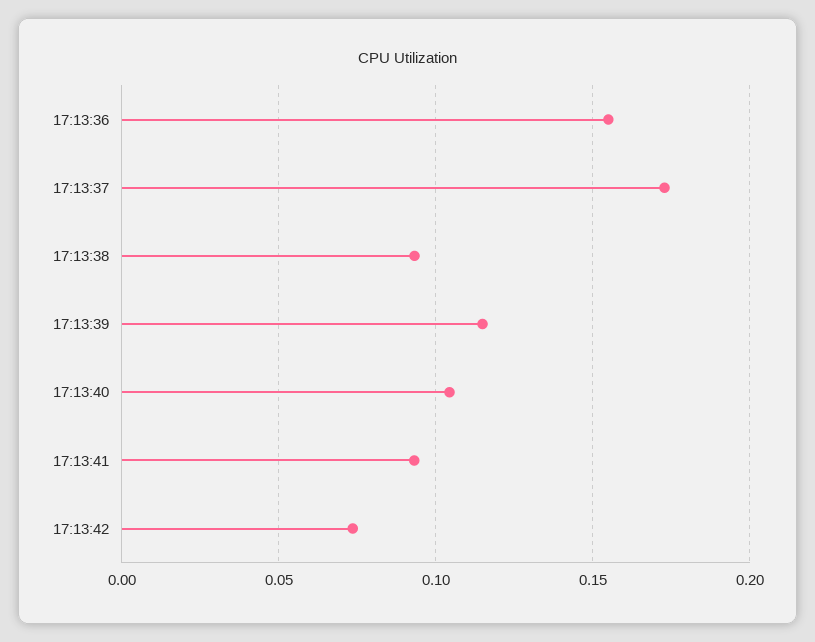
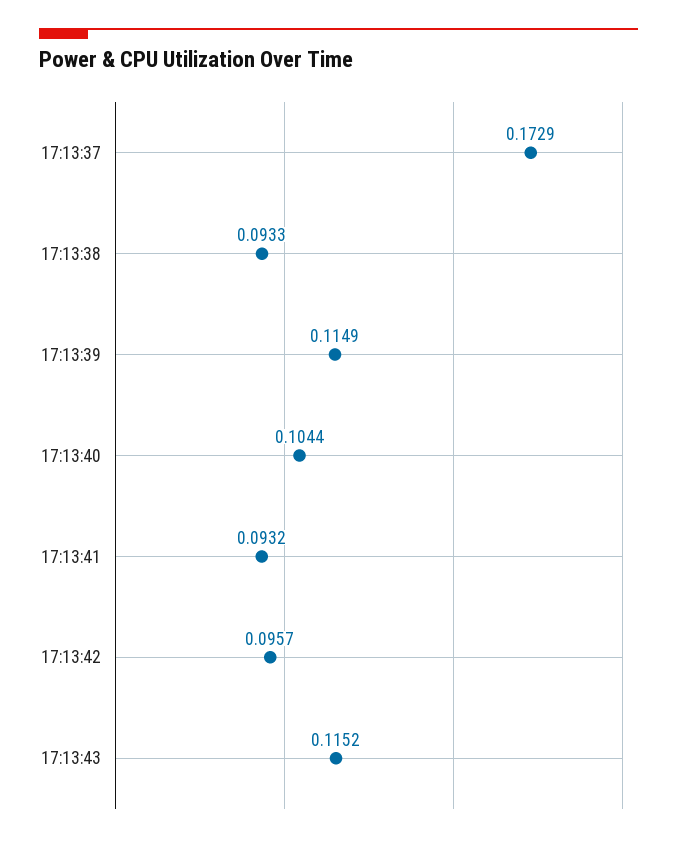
17:13:36: 0.155 -> none
17:13:42: 0.075 -> 0.0957
17:13:43: none -> 0.1152

